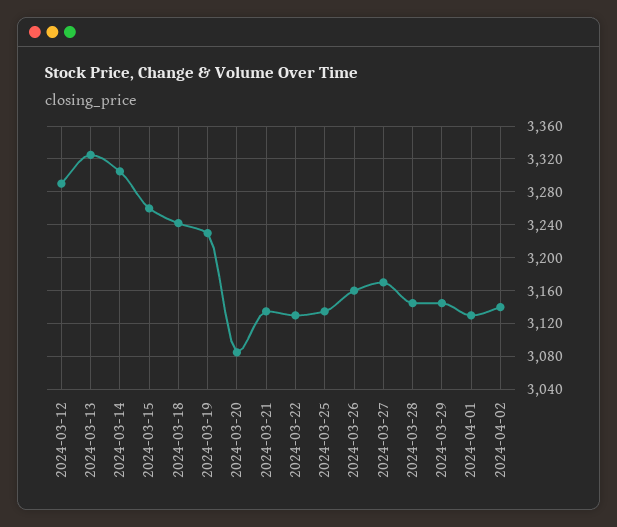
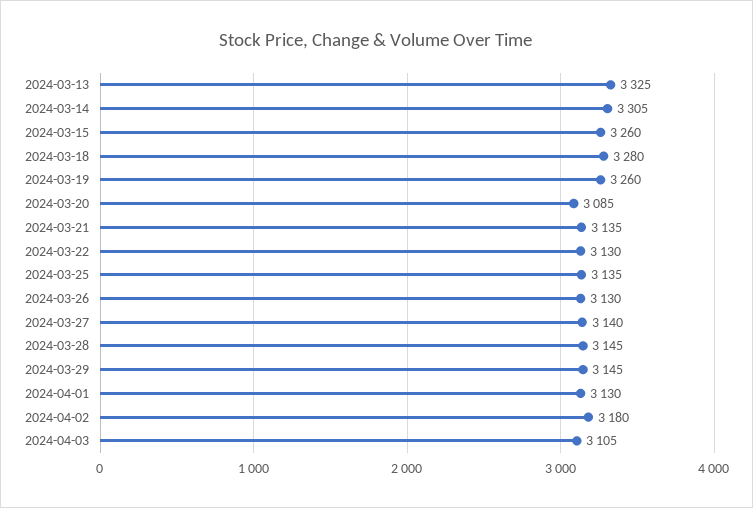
2024-03-12: 3290 -> none
2024-03-18: 3240 -> 3280
2024-03-19: 3230 -> 3260
2024-03-26: 3160 -> 3130
2024-03-27: 3170 -> 3140
2024-04-02: 3140 -> 3180
2024-04-03: none -> 3105

